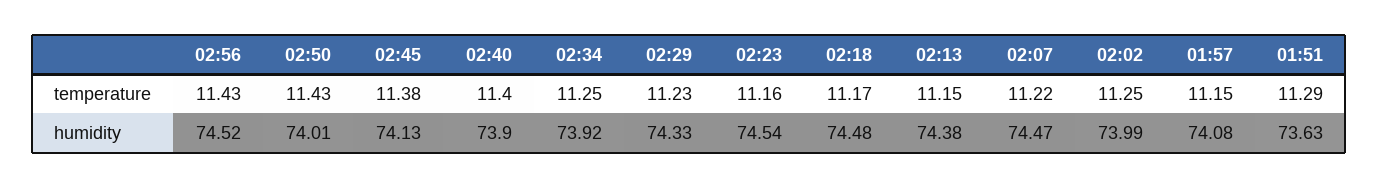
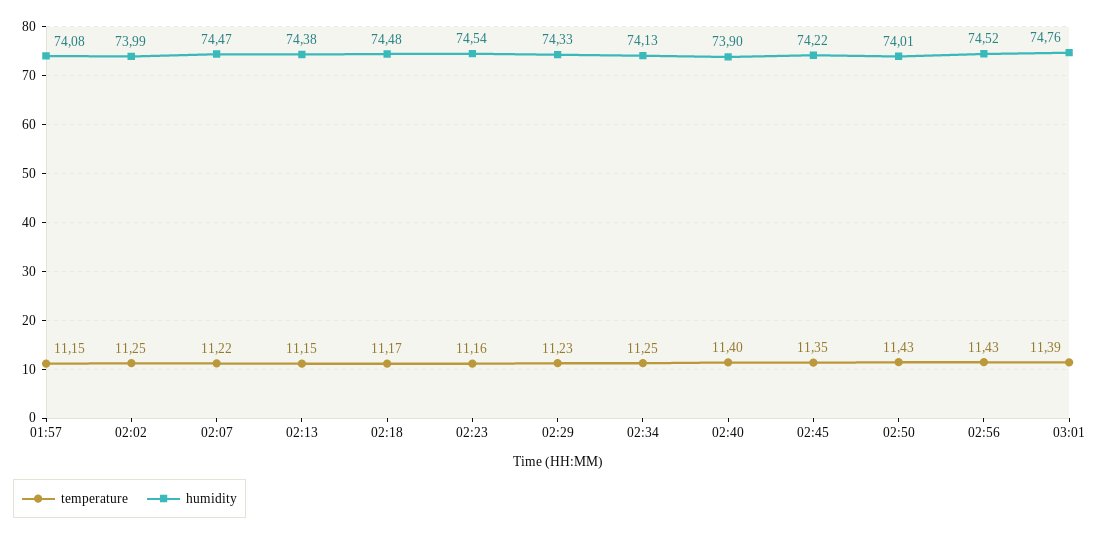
temperature, 02:45: 11.38 -> 11.35
temperature, 01:51: 11.29 -> none
humidity, 02:45: 74.13 -> 74.22
humidity, 02:34: 73.92 -> 74.13
humidity, 01:51: 73.63 -> none
temperature, 03:01: none -> 11.39
humidity, 03:01: none -> 74.76

